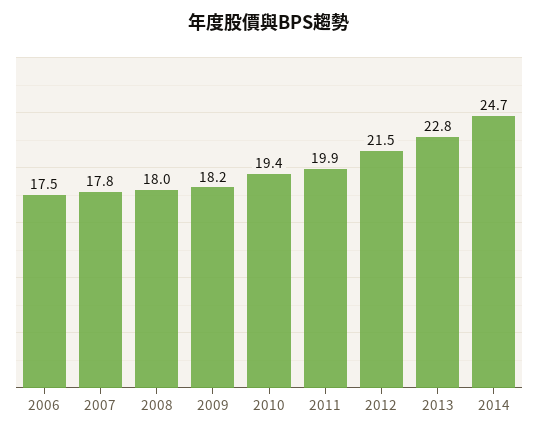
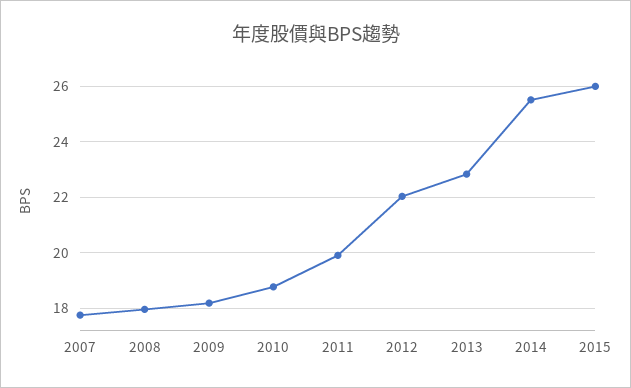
2006: 17.5 -> none
2010: 19.4 -> 18.75
2012: 21.5 -> 22
2014: 24.7 -> 25.5
2015: none -> 26

